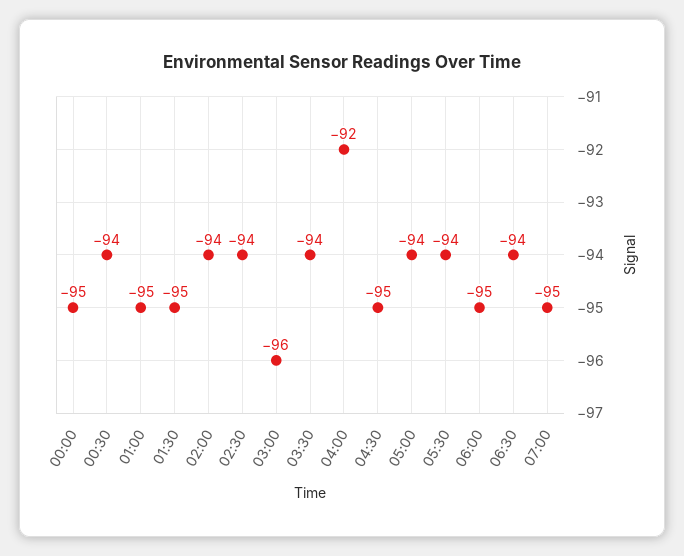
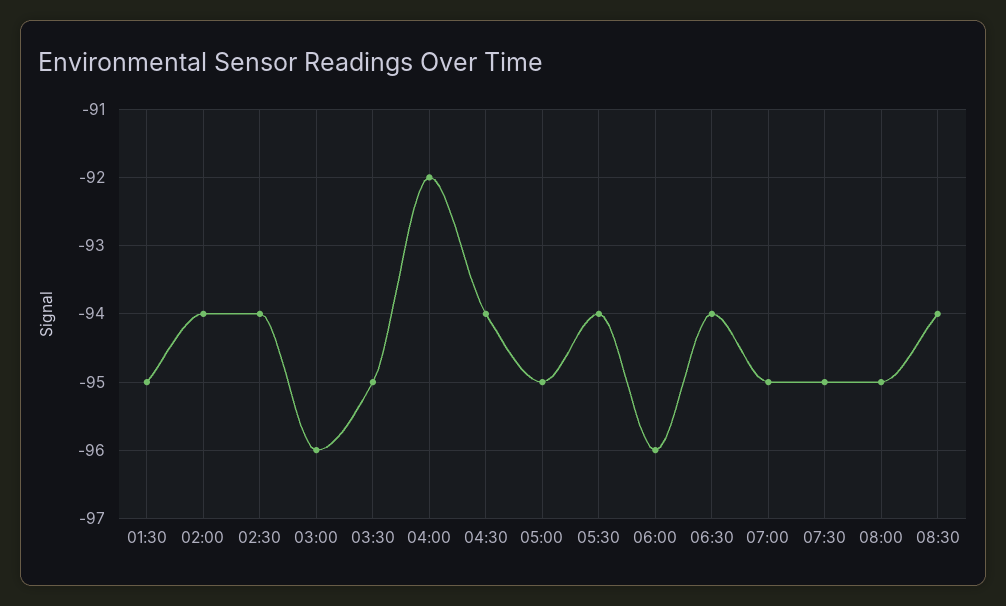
00:00: -95 -> none
00:30: -94 -> none
01:00: -95 -> none
03:30: -94 -> -95
04:30: -95 -> -94
05:00: -94 -> -95
06:00: -95 -> -96
07:30: none -> -95
08:00: none -> -95
08:30: none -> -94

